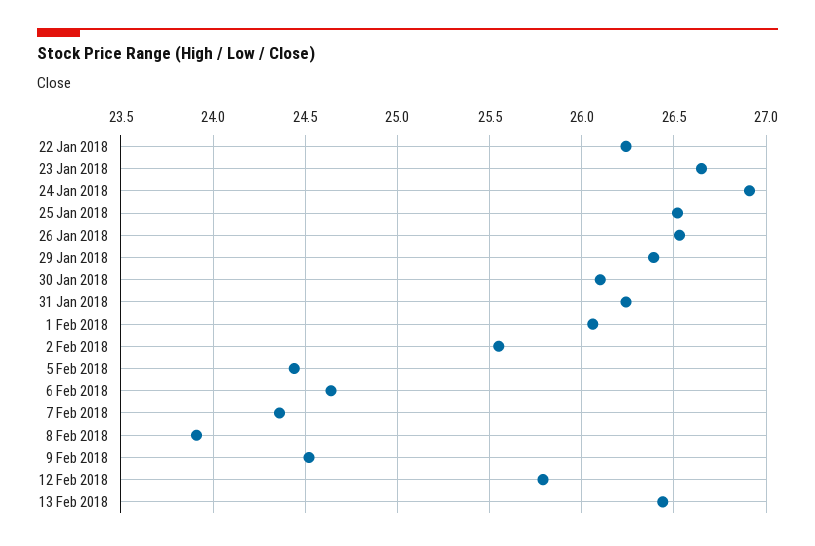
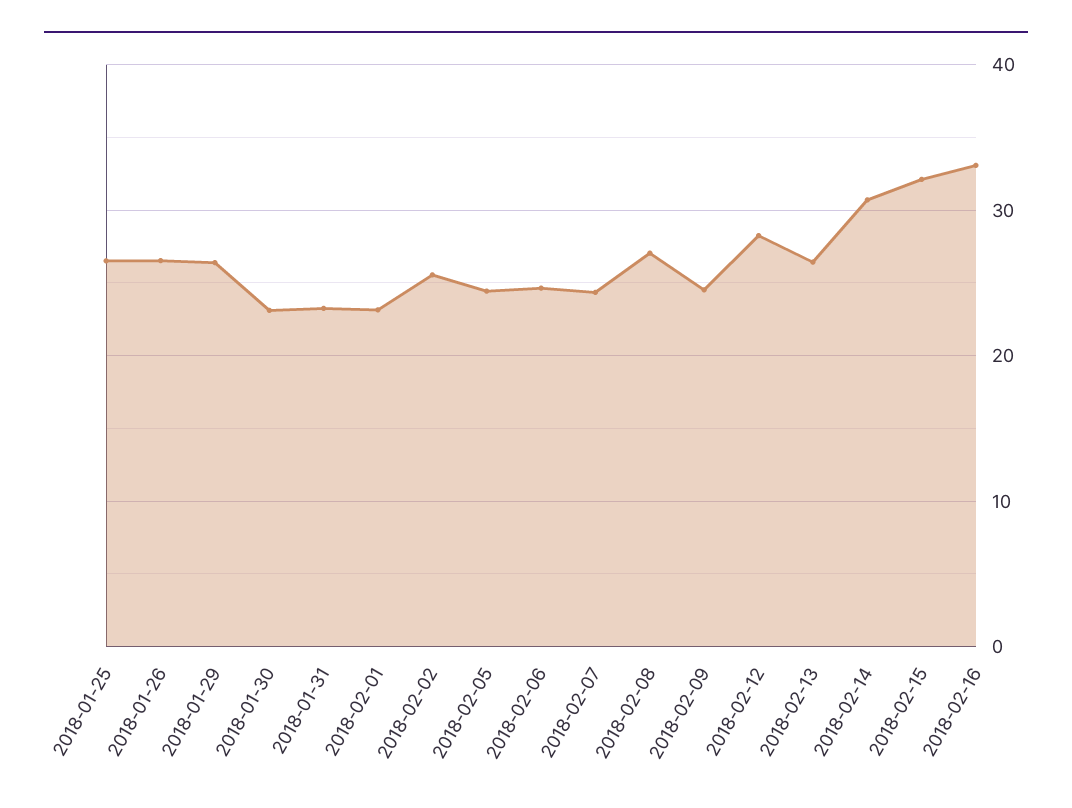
22 Jan 2018: 26.25 -> none
23 Jan 2018: 26.65 -> none
24 Jan 2018: 26.9 -> none
30 Jan 2018: 26.1 -> 23
31 Jan 2018: 26.25 -> 23
1 Feb 2018: 26.05 -> 23
8 Feb 2018: 23.9 -> 27
12 Feb 2018: 25.8 -> 28
2018-02-14: none -> 31
2018-02-15: none -> 32
2018-02-16: none -> 33

